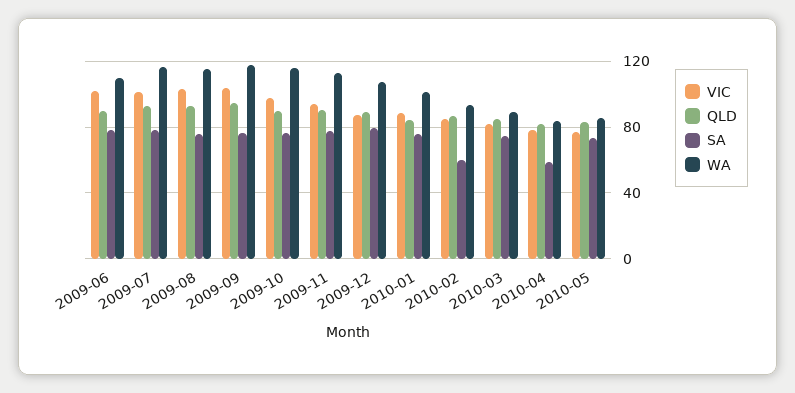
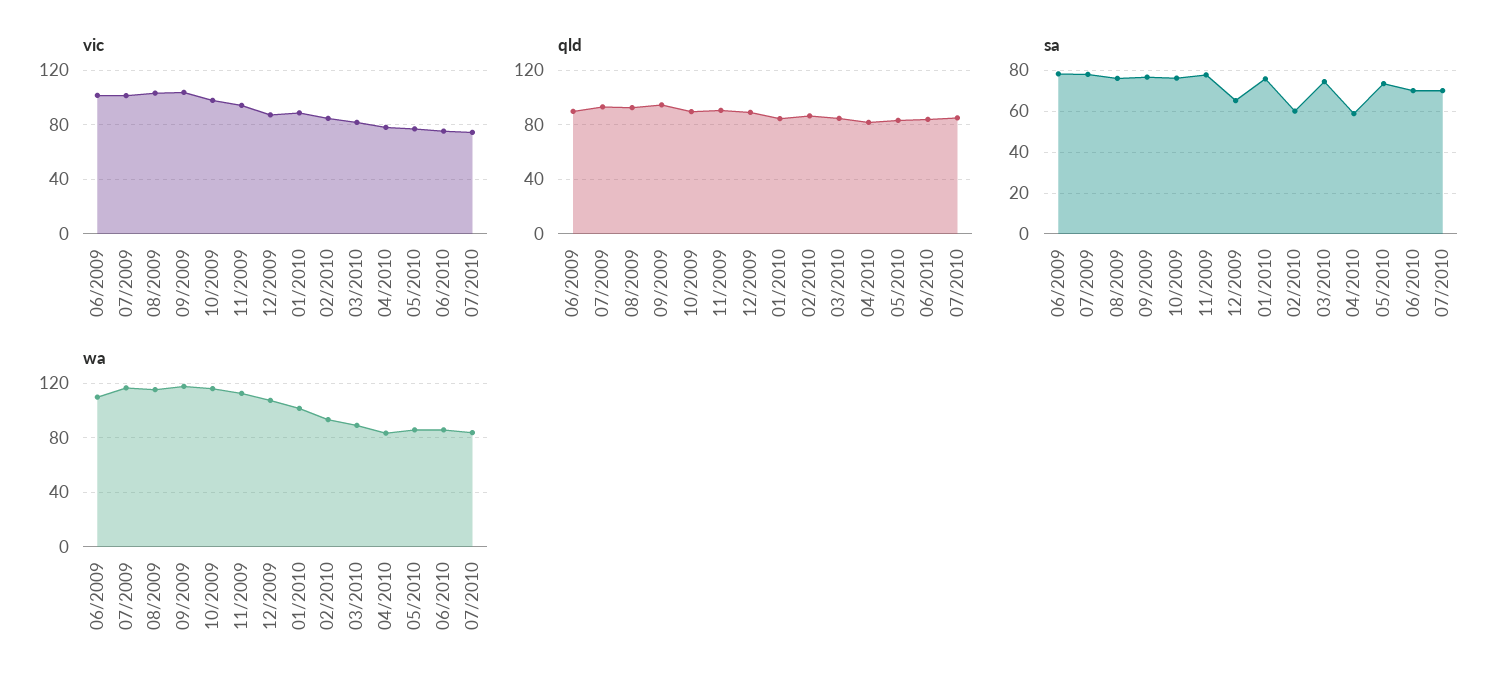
SA, 2009-12: 80 -> 65
VIC, 06/2010: none -> 75
VIC, 07/2010: none -> 75
QLD, 06/2010: none -> 85
QLD, 07/2010: none -> 85
SA, 06/2010: none -> 70
SA, 07/2010: none -> 70
WA, 06/2010: none -> 85
WA, 07/2010: none -> 85

